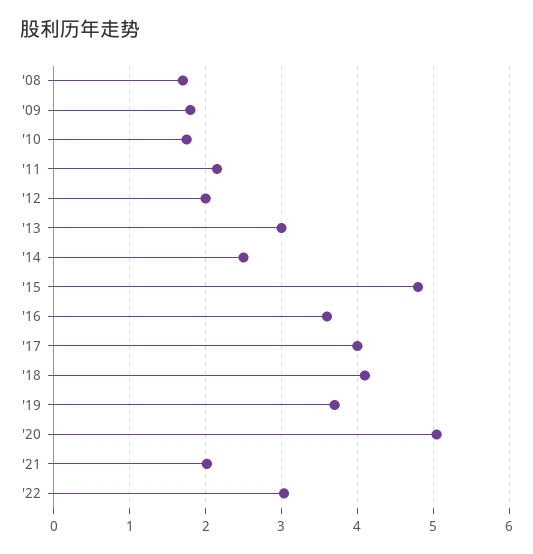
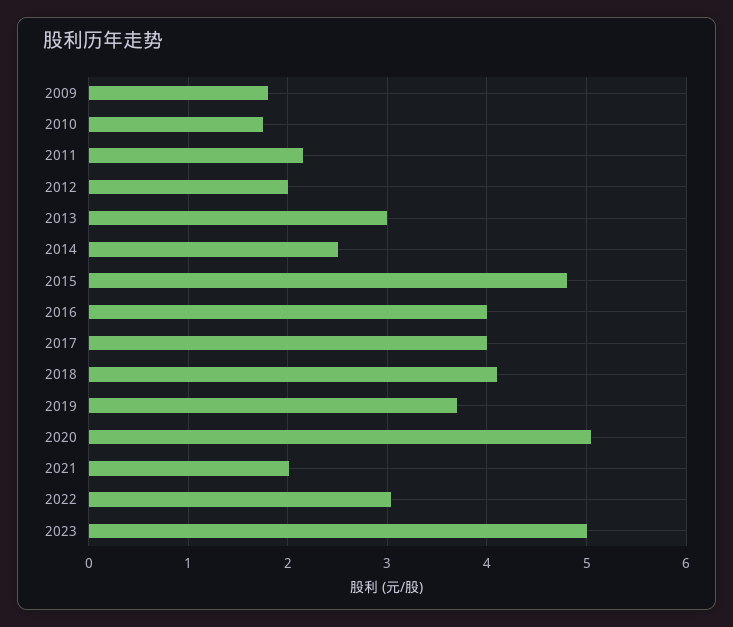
'08: 1.7 -> none
'16: 3.6 -> 4
2023: none -> 5

